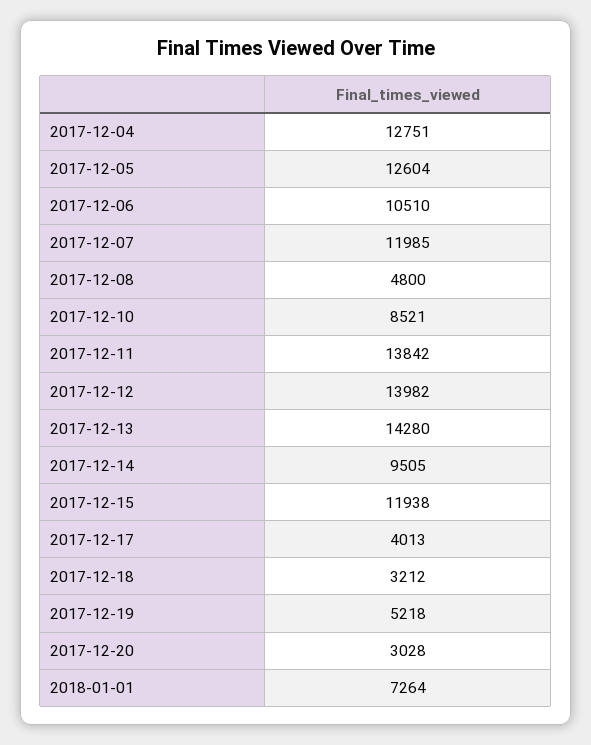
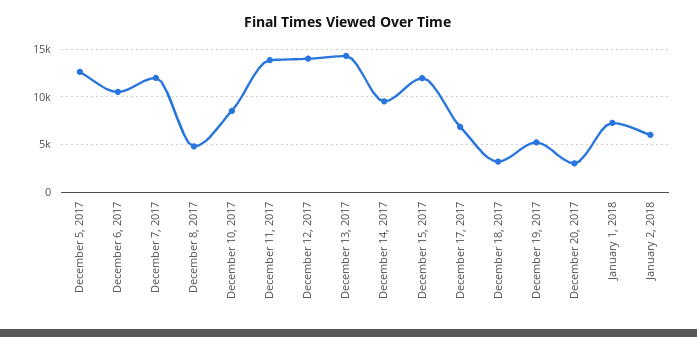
2017-12-04: 12751 -> none
2017-12-17: 4013 -> 7000
January 2, 2018: none -> 6000

